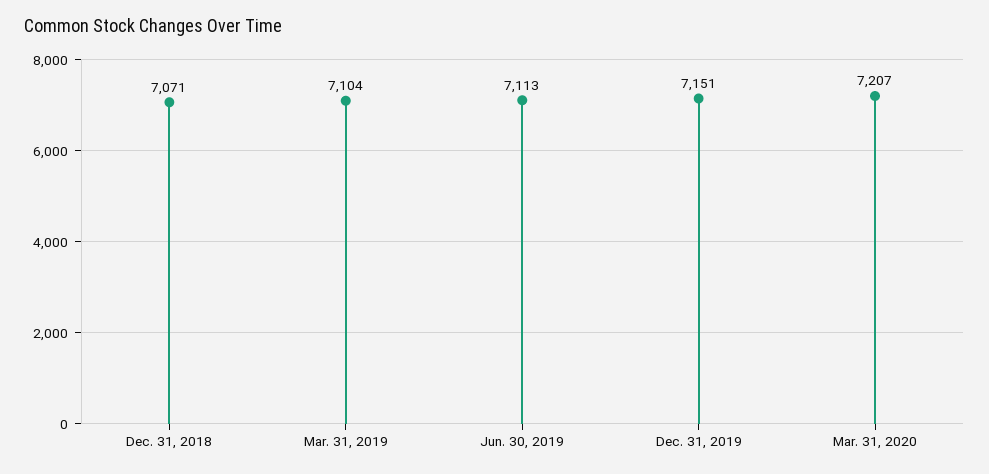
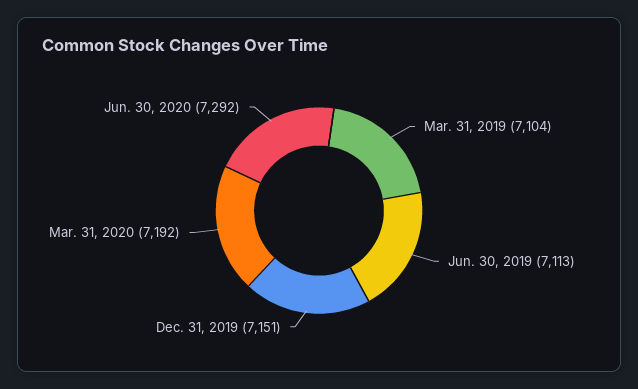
Dec. 31, 2018: 7071 -> none
Mar. 31, 2020: 7207 -> 7192
Jun. 30, 2020: none -> 7292

